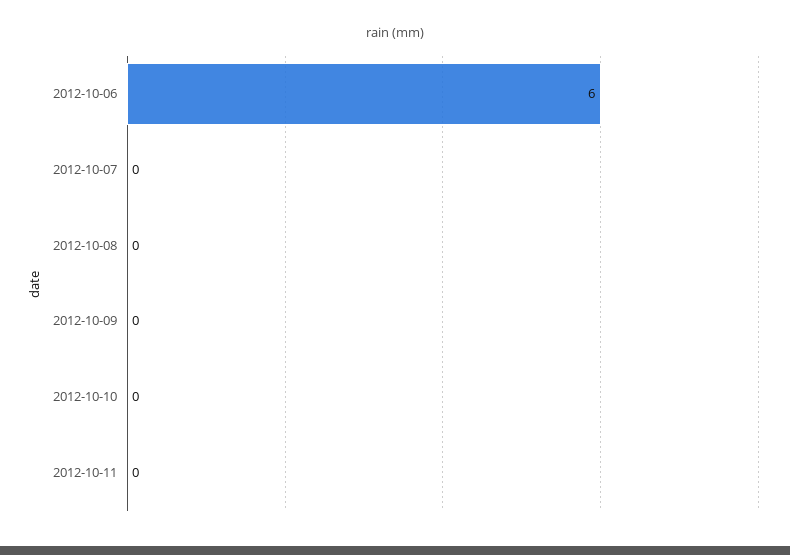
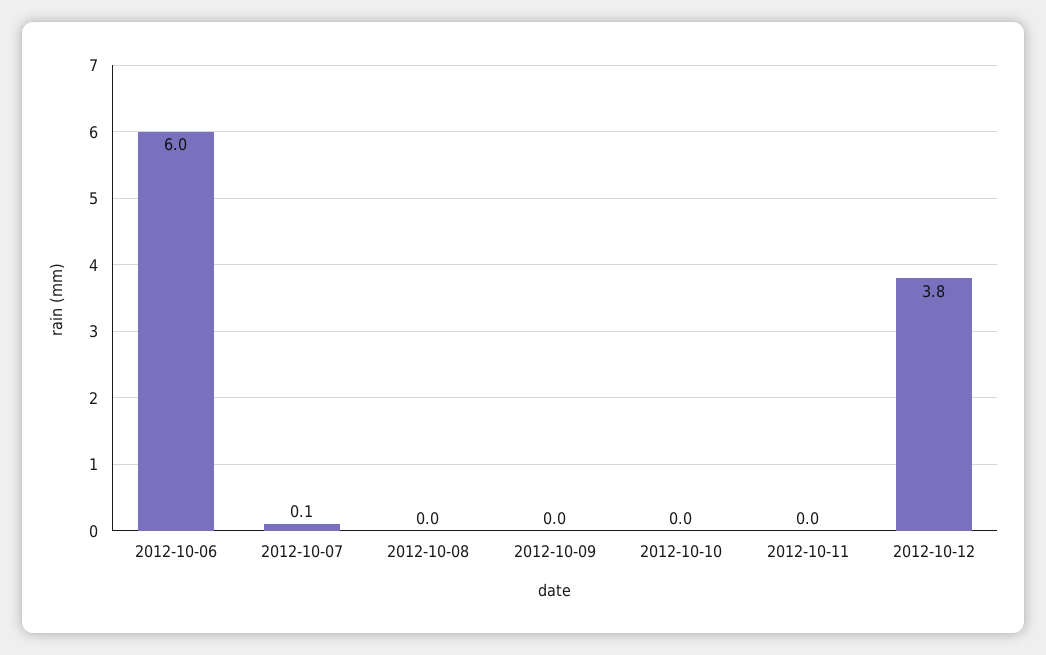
2012-10-07: 0 -> 0.1
2012-10-12: none -> 3.8

